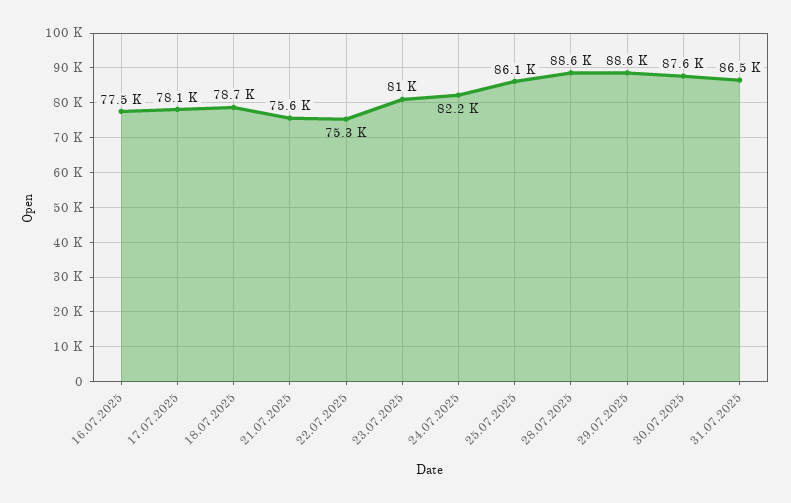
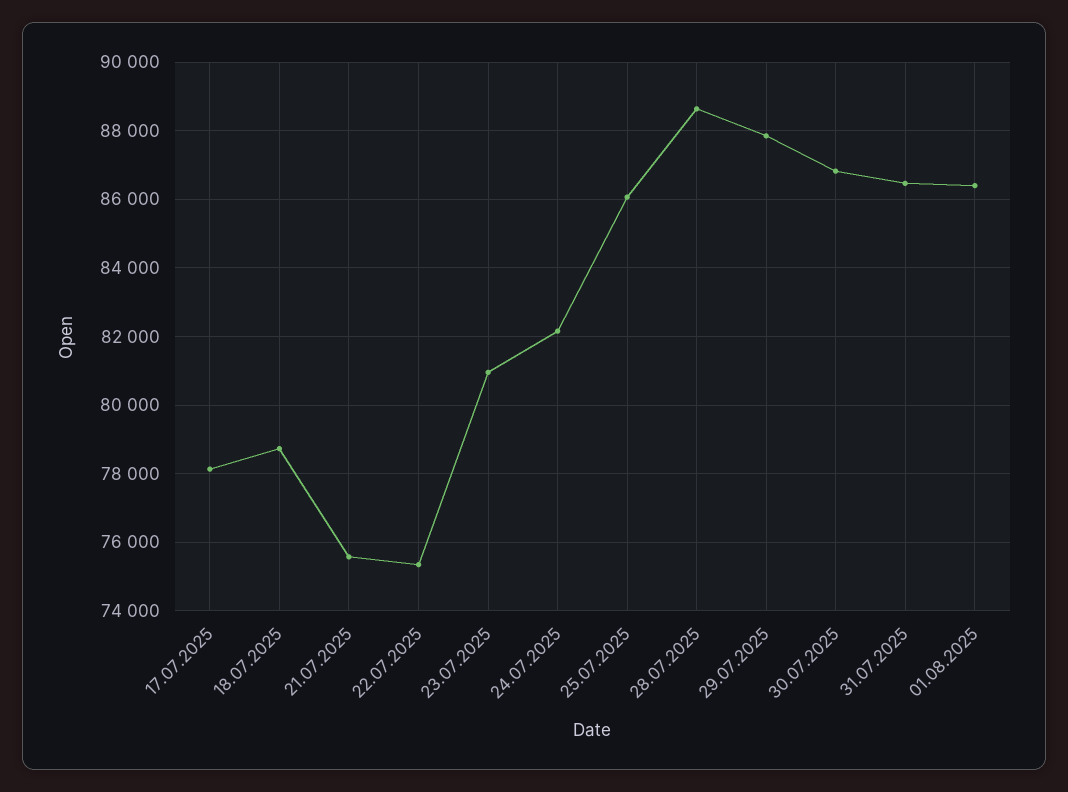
16.07.2025: 77500 -> none
29.07.2025: 88600 -> 87800
30.07.2025: 87600 -> 86800
01.08.2025: none -> 86400

